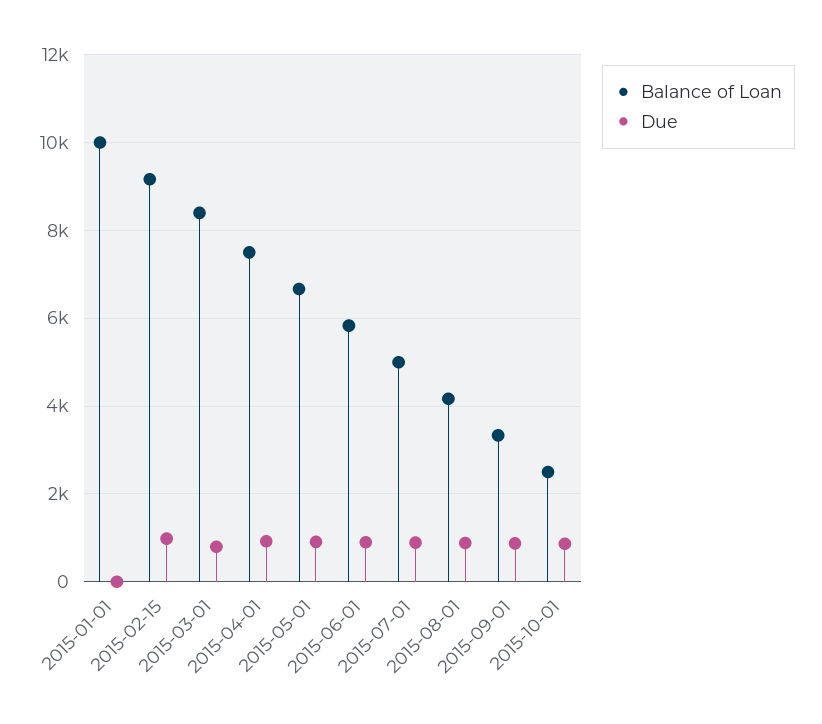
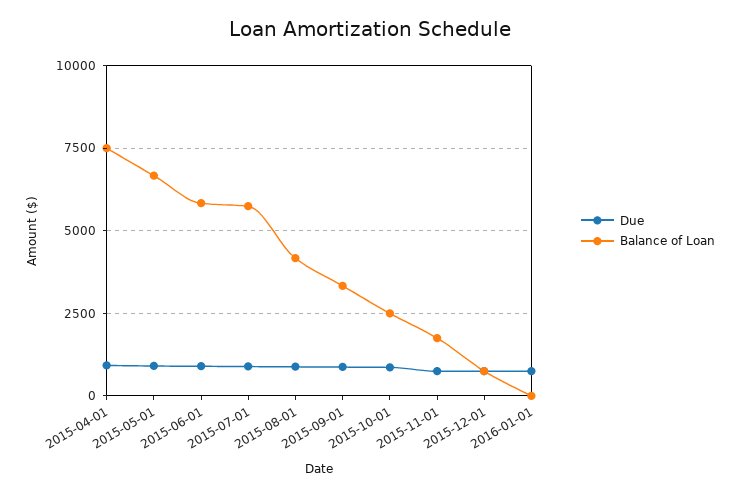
Balance of Loan, 2015-01-01: 10000 -> none
Due, 2015-01-01: 0 -> none
Balance of Loan, 2015-02-15: 9200 -> none
Due, 2015-02-15: 1000 -> none
Balance of Loan, 2015-03-01: 8400 -> none
Due, 2015-03-01: 800 -> none
Balance of Loan, 2015-07-01: 5000 -> 5750
Due, 2015-11-01: none -> 750
Balance of Loan, 2015-11-01: none -> 1750
Due, 2015-12-01: none -> 750
Balance of Loan, 2015-12-01: none -> 750
Due, 2016-01-01: none -> 750
Balance of Loan, 2016-01-01: none -> 0

